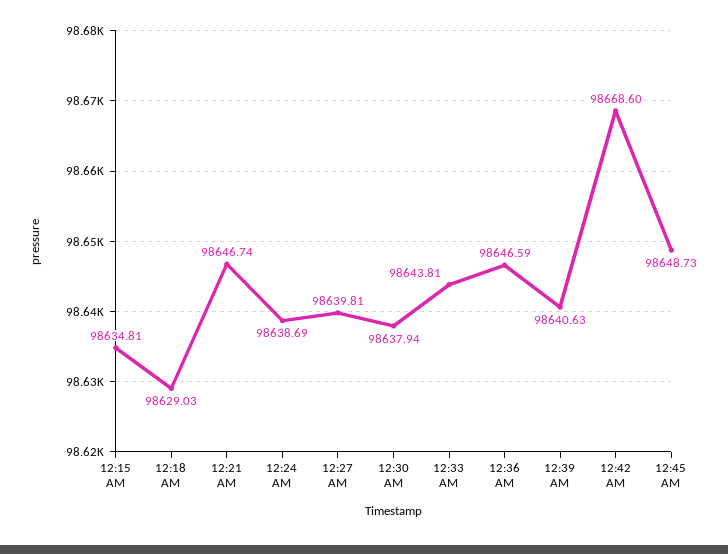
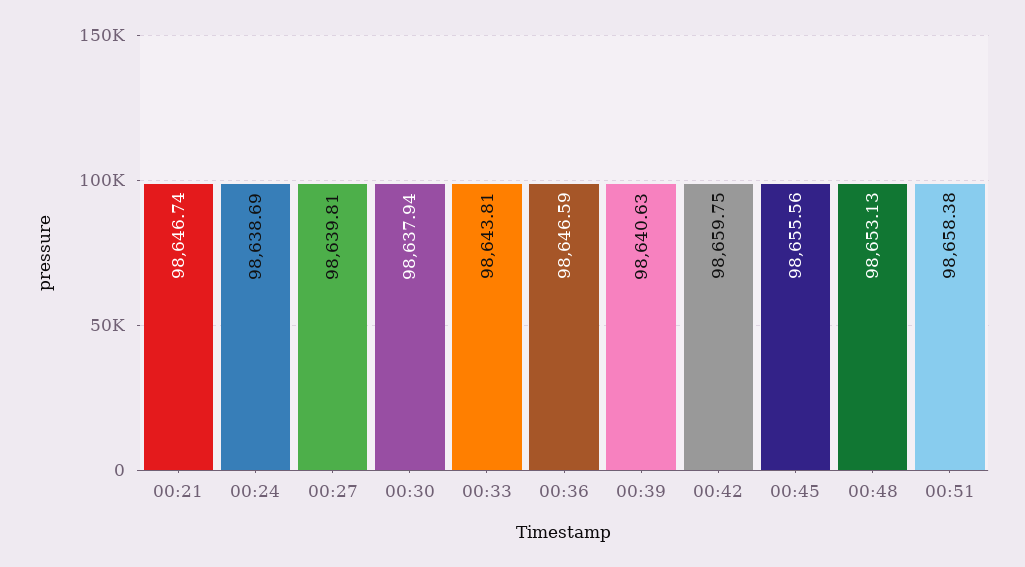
12:15 AM: 98634.81 -> none
12:18 AM: 98629.03 -> none
12:42 AM: 98668.6 -> 98659.75
12:45 AM: 98648.73 -> 98655.56
00:48: none -> 98653.13
00:51: none -> 98658.38

